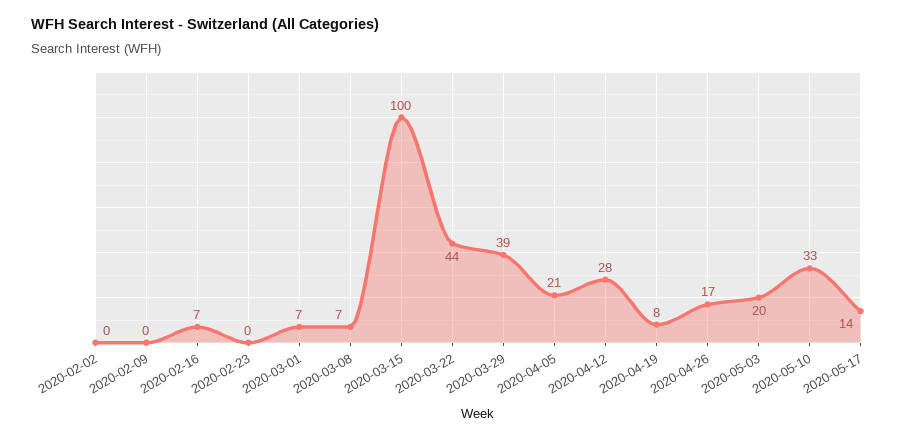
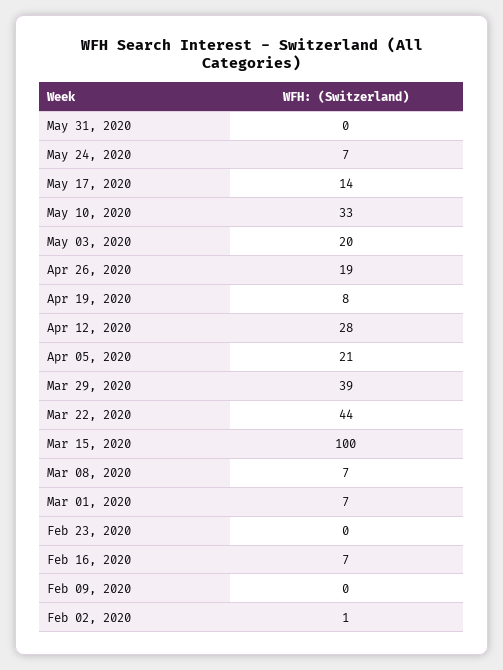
2020-02-02: 0 -> 1
2020-04-26: 17 -> 19
May 31, 2020: none -> 0
May 24, 2020: none -> 7

